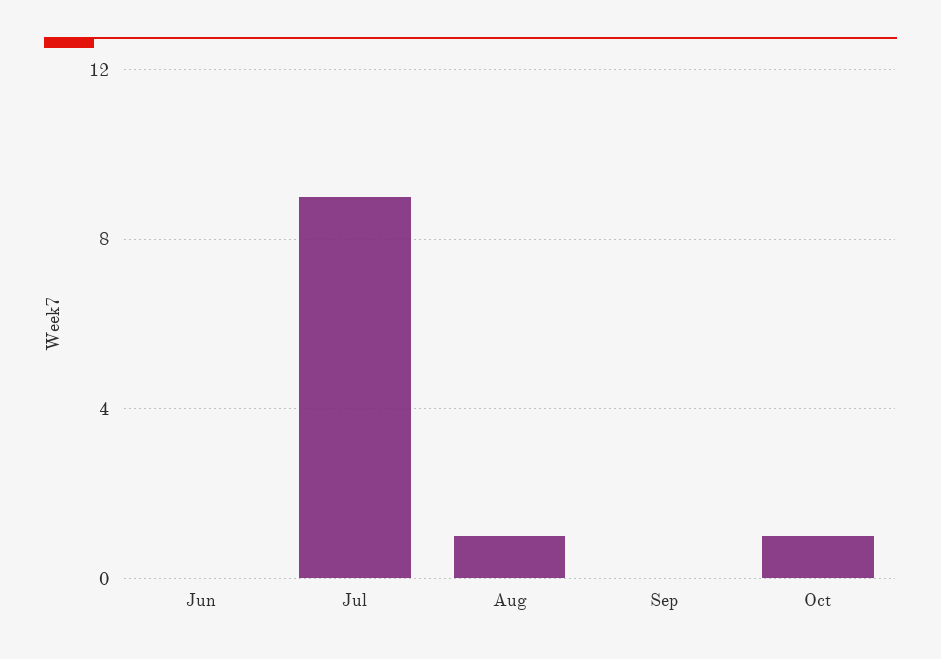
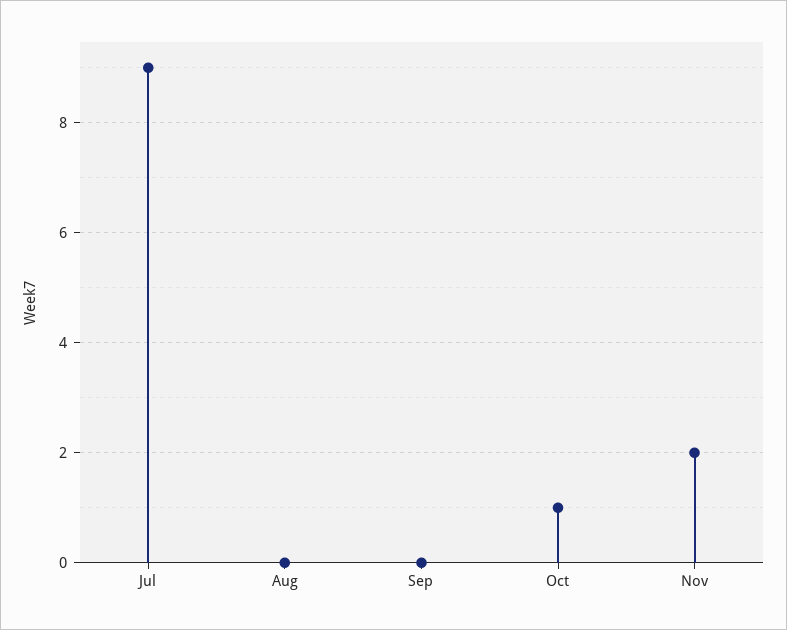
Jun: 0 -> none
Aug: 1 -> 0
Nov: none -> 2

